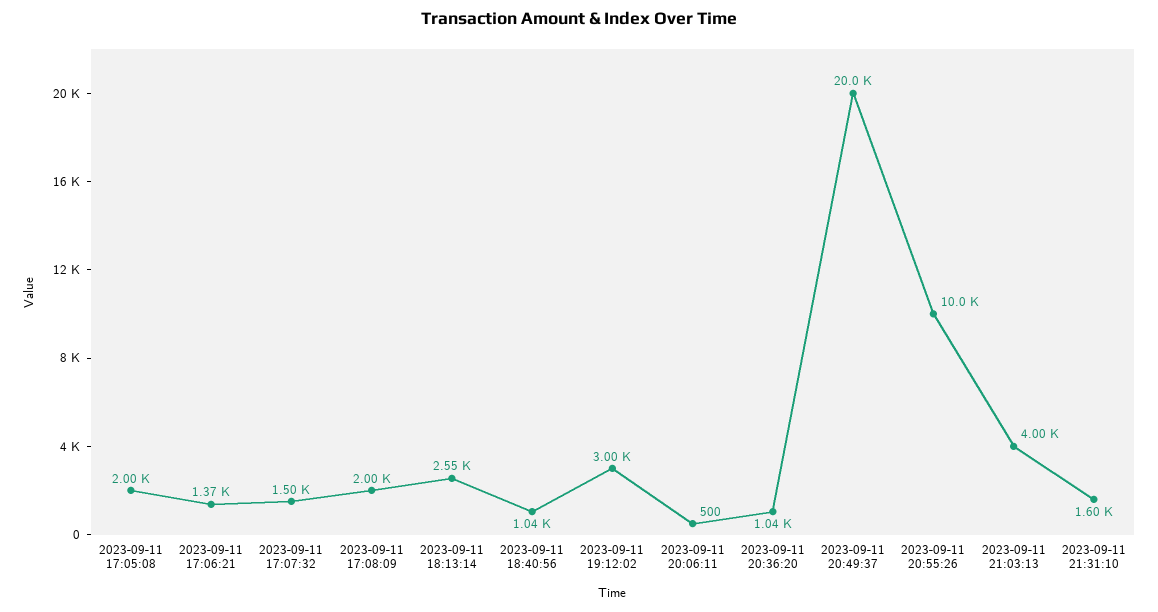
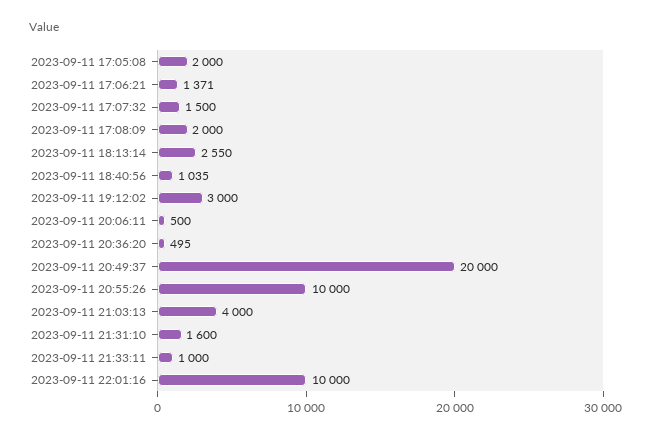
2023-09-11 20:36:20: 1040 -> 495
2023-09-11 21:33:11: none -> 1000
2023-09-11 22:01:16: none -> 10000

